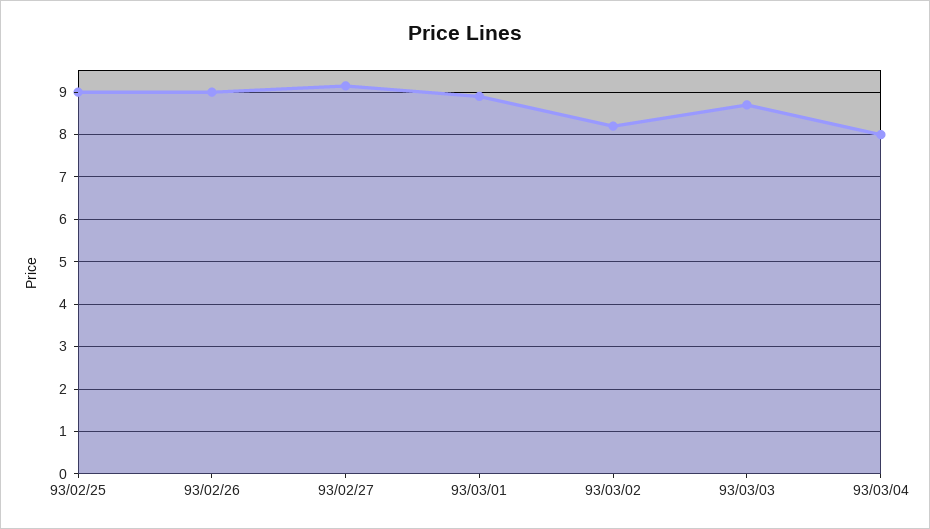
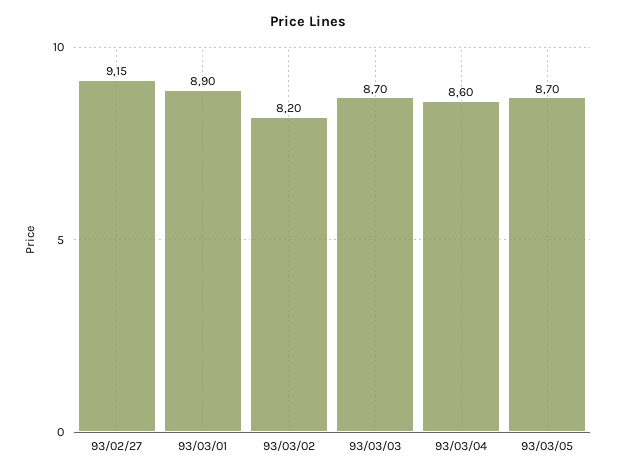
93/02/25: 9 -> none
93/02/26: 9 -> none
93/03/04: 8 -> 8.6
93/03/05: none -> 8.7

